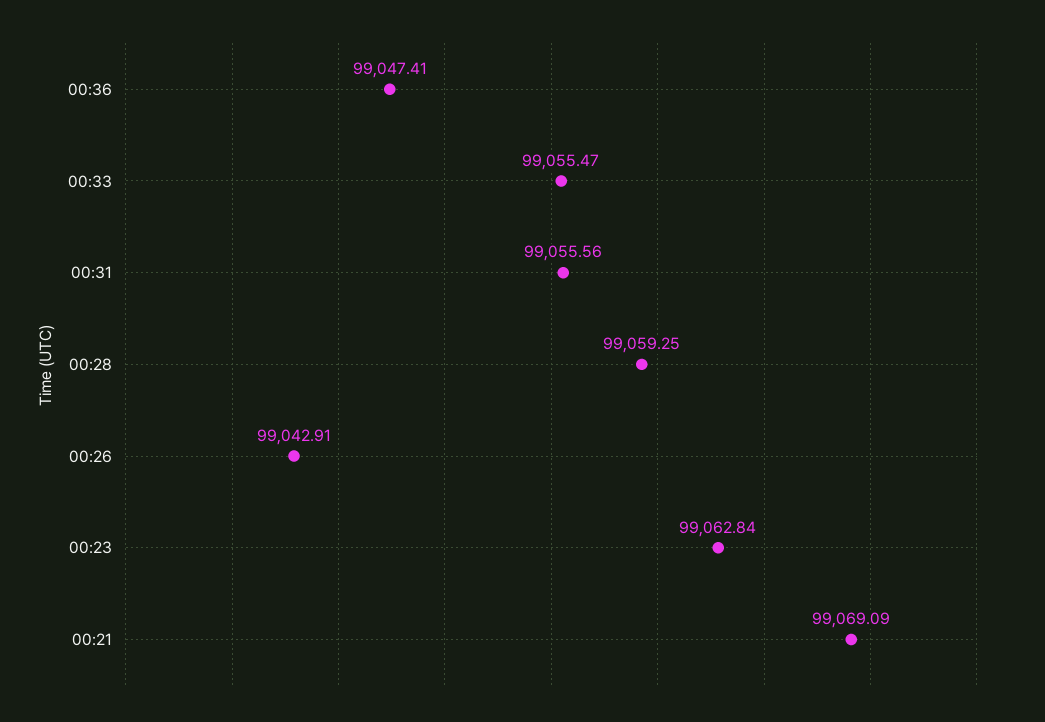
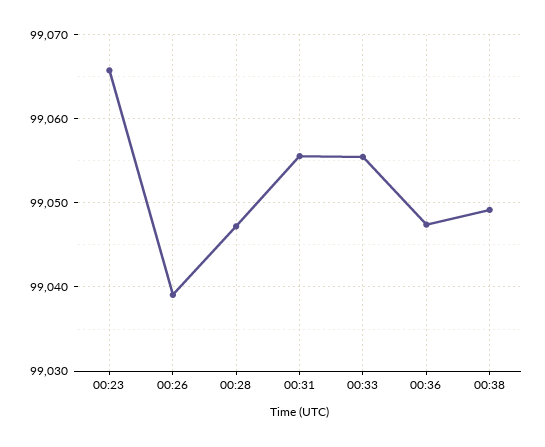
00:28: 99059.25 -> 99047
00:26: 99042.91 -> 99039
00:23: 99062.84 -> 99066
00:21: 99069.09 -> none
00:38: none -> 99049

